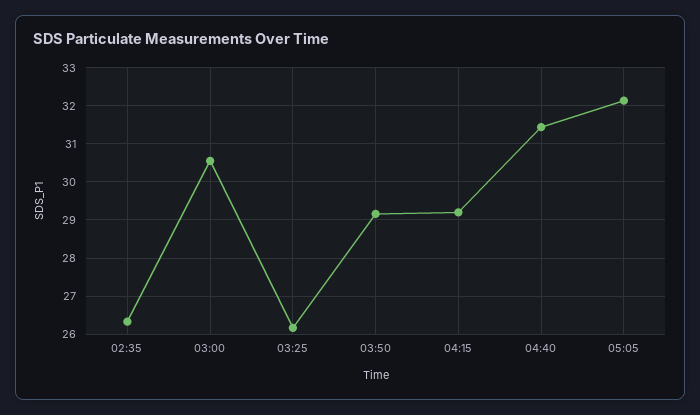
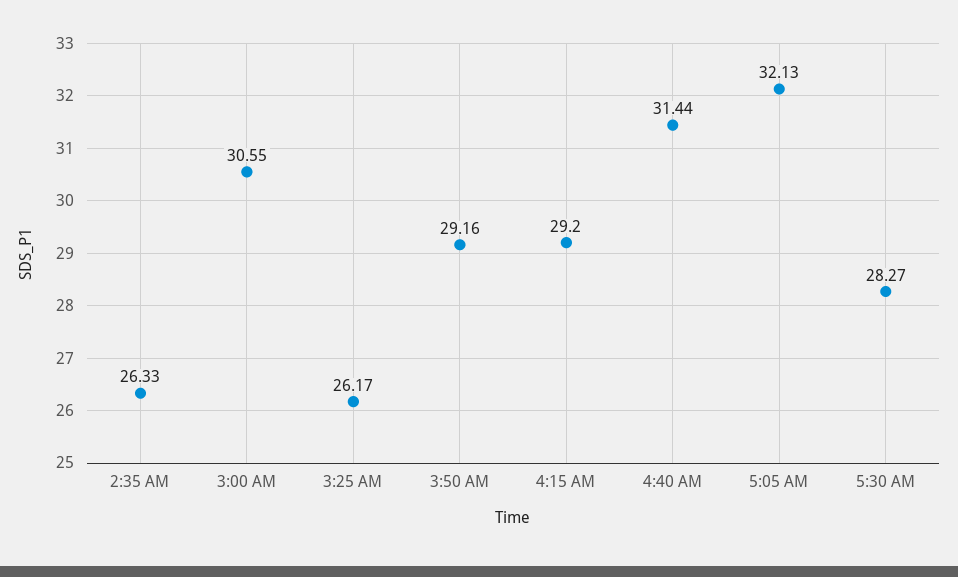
5:30 AM: none -> 28.27

